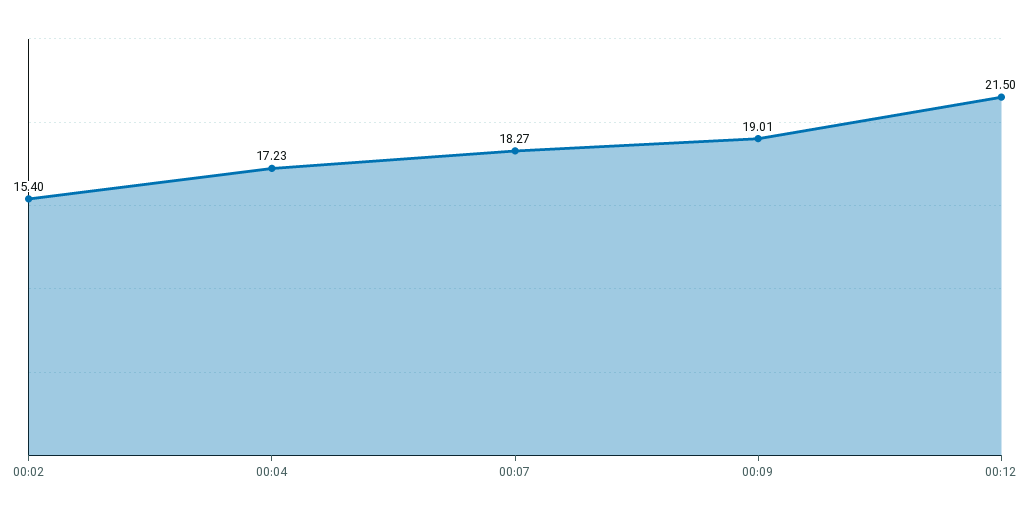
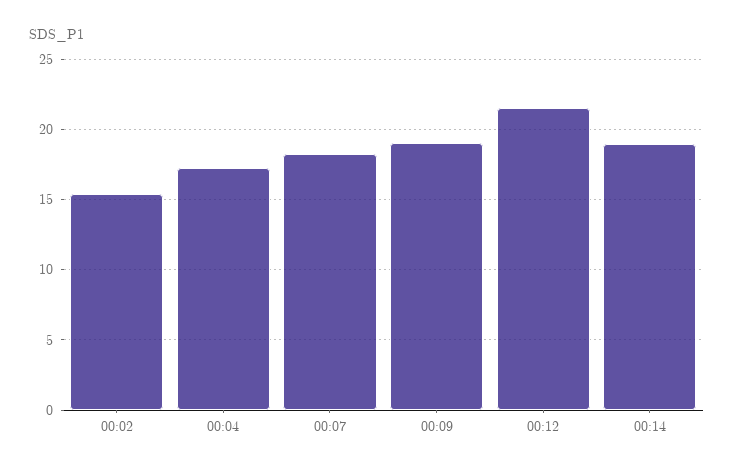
00:14: none -> 19

